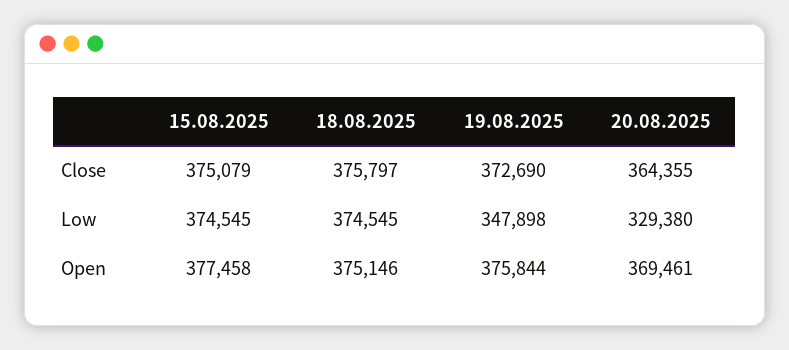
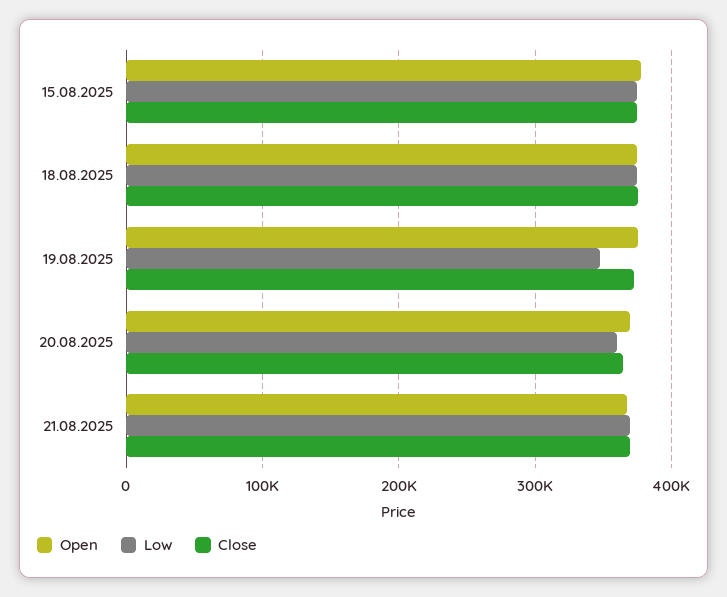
Low, 20.08.2025: 329380 -> 360000
Open, 21.08.2025: none -> 370000
Low, 21.08.2025: none -> 370000
Close, 21.08.2025: none -> 370000

